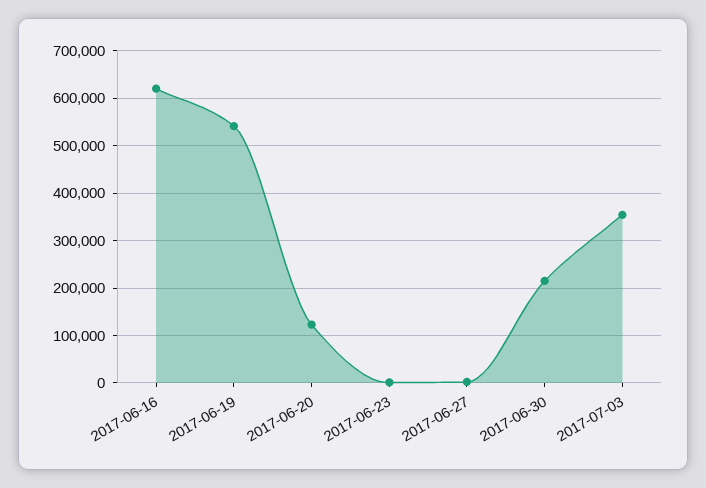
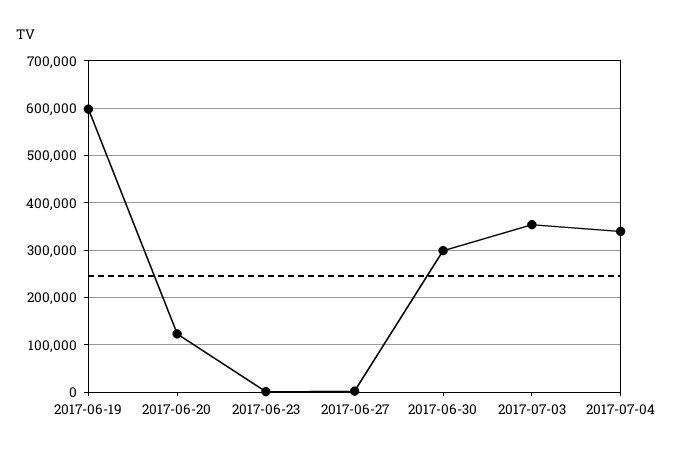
2017-06-16: 620000 -> none
2017-06-19: 540000 -> 600000
2017-06-30: 220000 -> 300000
2017-07-04: none -> 340000

